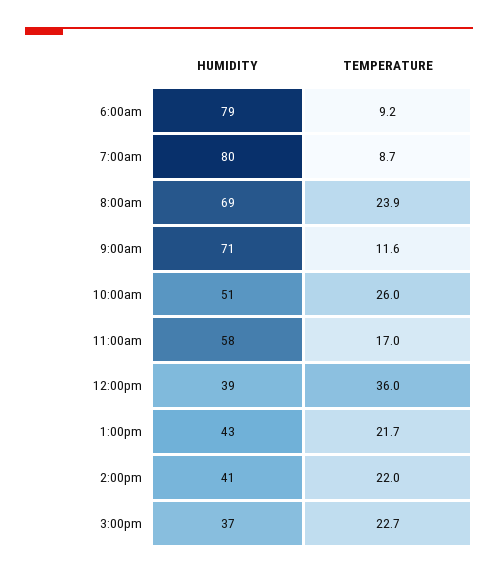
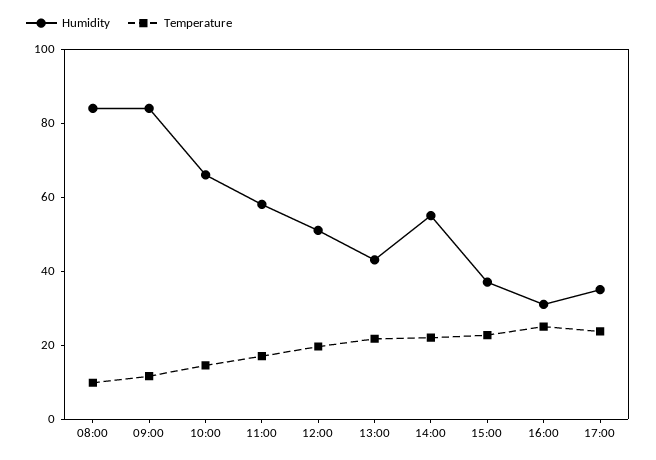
HUMIDITY, 6:00am: 79 -> none
TEMPERATURE, 6:00am: 9.2 -> none
HUMIDITY, 7:00am: 80 -> none
TEMPERATURE, 7:00am: 8.7 -> none
HUMIDITY, 8:00am: 69 -> 85
TEMPERATURE, 8:00am: 23.9 -> 10
HUMIDITY, 9:00am: 71 -> 85
HUMIDITY, 10:00am: 51 -> 65
TEMPERATURE, 10:00am: 26 -> 15
HUMIDITY, 12:00pm: 39 -> 50
TEMPERATURE, 12:00pm: 36 -> 20
HUMIDITY, 2:00pm: 41 -> 55
HUMIDITY, 16:00: none -> 30
TEMPERATURE, 16:00: none -> 25
HUMIDITY, 17:00: none -> 35
TEMPERATURE, 17:00: none -> 25

